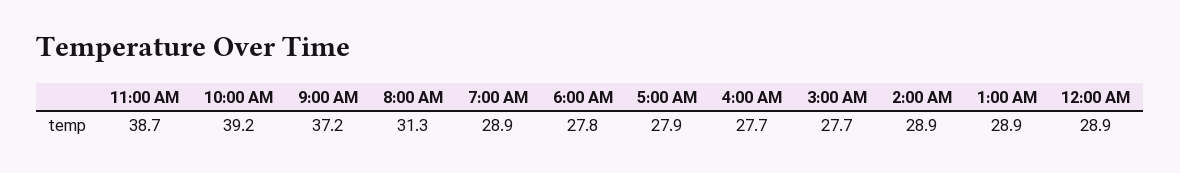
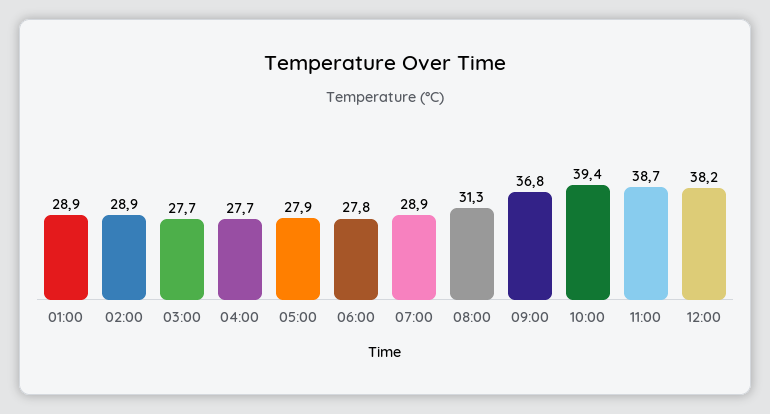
10:00 AM: 39.2 -> 39.4
9:00 AM: 37.2 -> 36.8
12:00 AM: 28.9 -> none
12:00: none -> 38.2

